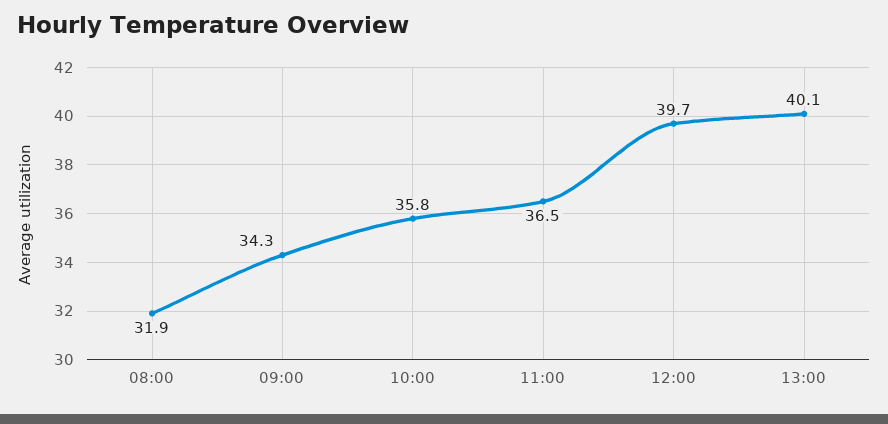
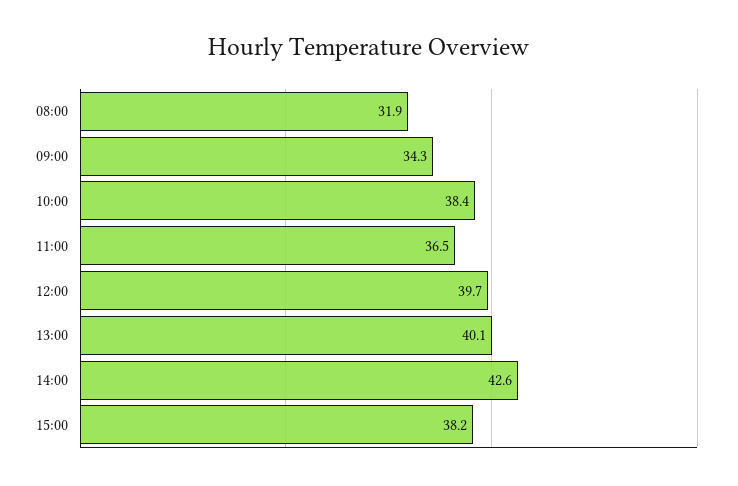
10:00: 35.8 -> 38.4
14:00: none -> 42.6
15:00: none -> 38.2

